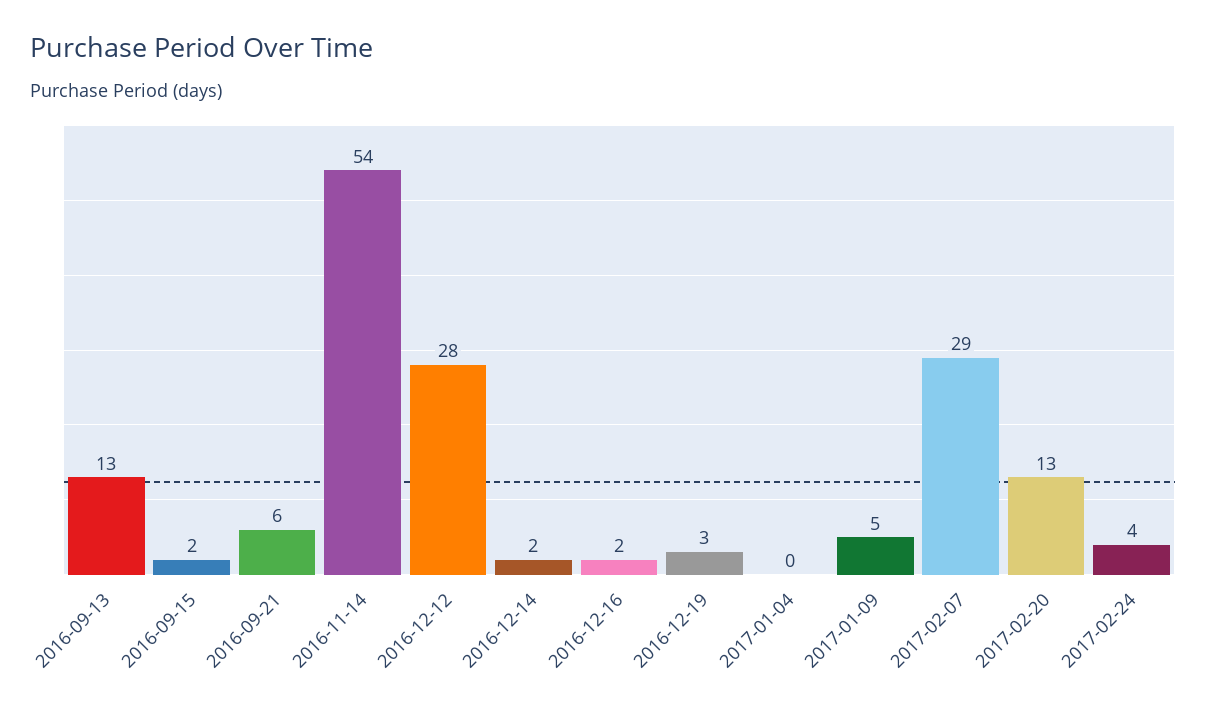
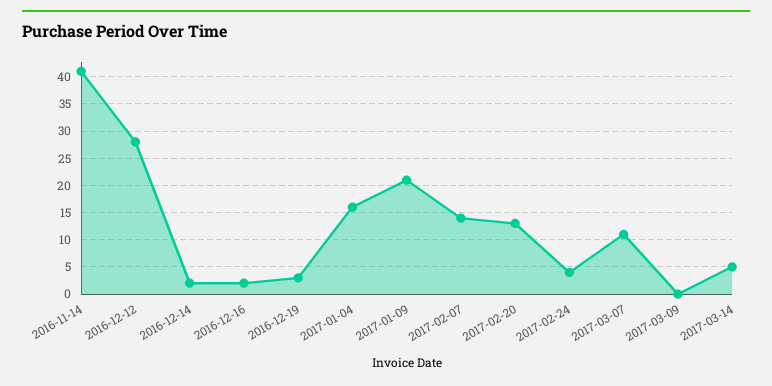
2016-09-13: 13 -> none
2016-09-15: 2 -> none
2016-09-21: 6 -> none
2016-11-14: 54 -> 40
2017-01-04: 0 -> 15
2017-01-09: 5 -> 20
2017-02-07: 29 -> 15
2017-03-07: none -> 10
2017-03-09: none -> 0
2017-03-14: none -> 5

